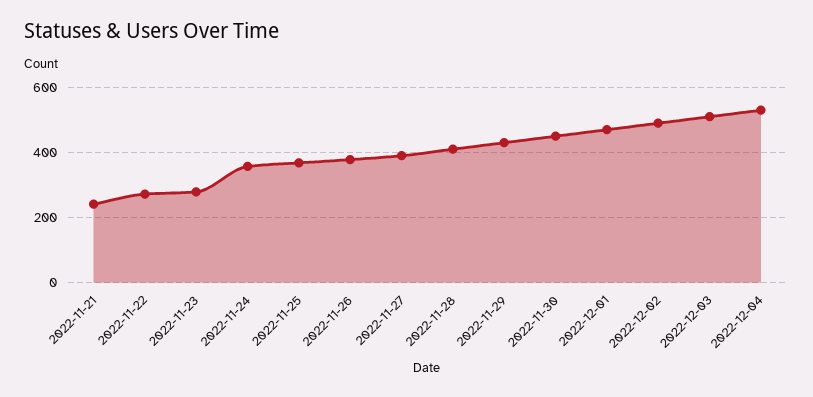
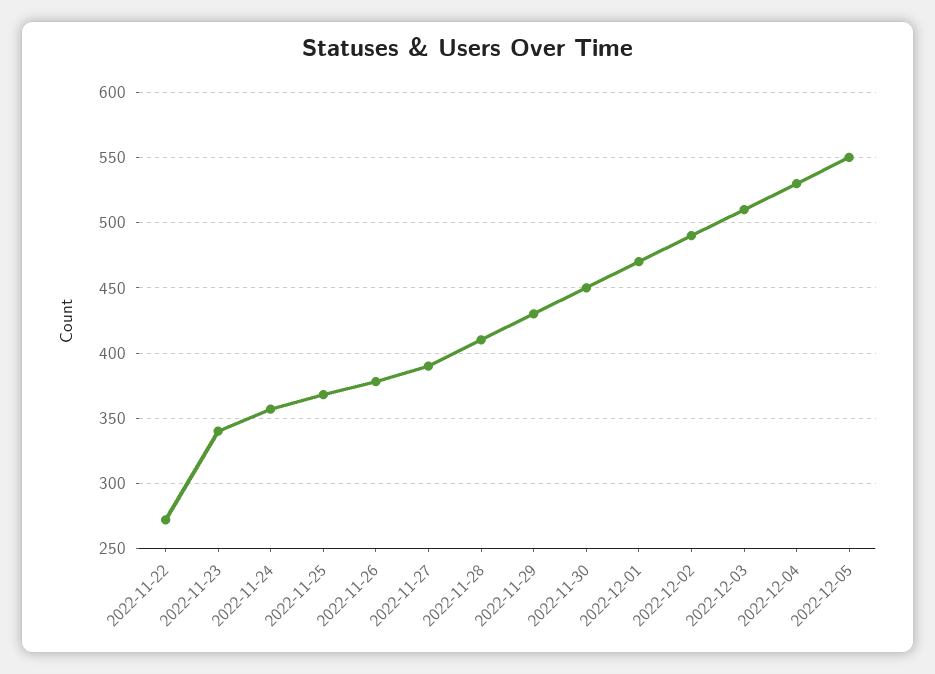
2022-11-21: 240 -> none
2022-11-23: 280 -> 340
2022-12-05: none -> 550

